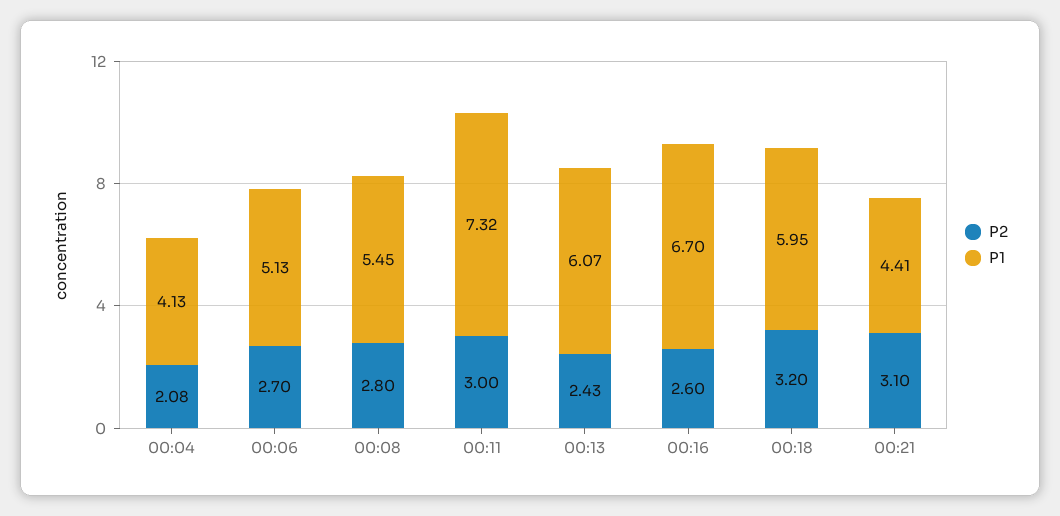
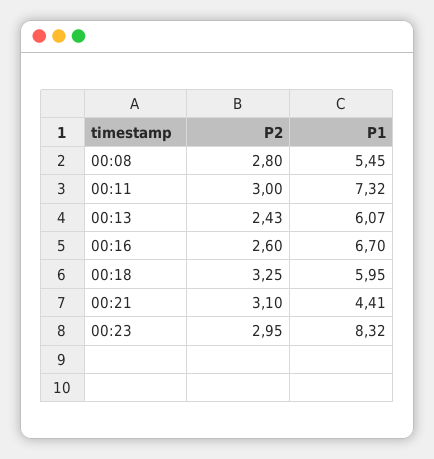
P2, 00:04: 2.08 -> none
P1, 00:04: 4.13 -> none
P2, 00:06: 2.7 -> none
P1, 00:06: 5.13 -> none
P2, 00:18: 3.2 -> 3.25
P2, 00:23: none -> 2.95
P1, 00:23: none -> 8.32

